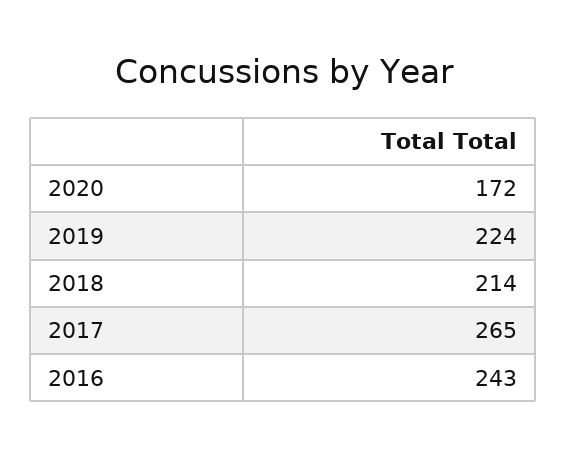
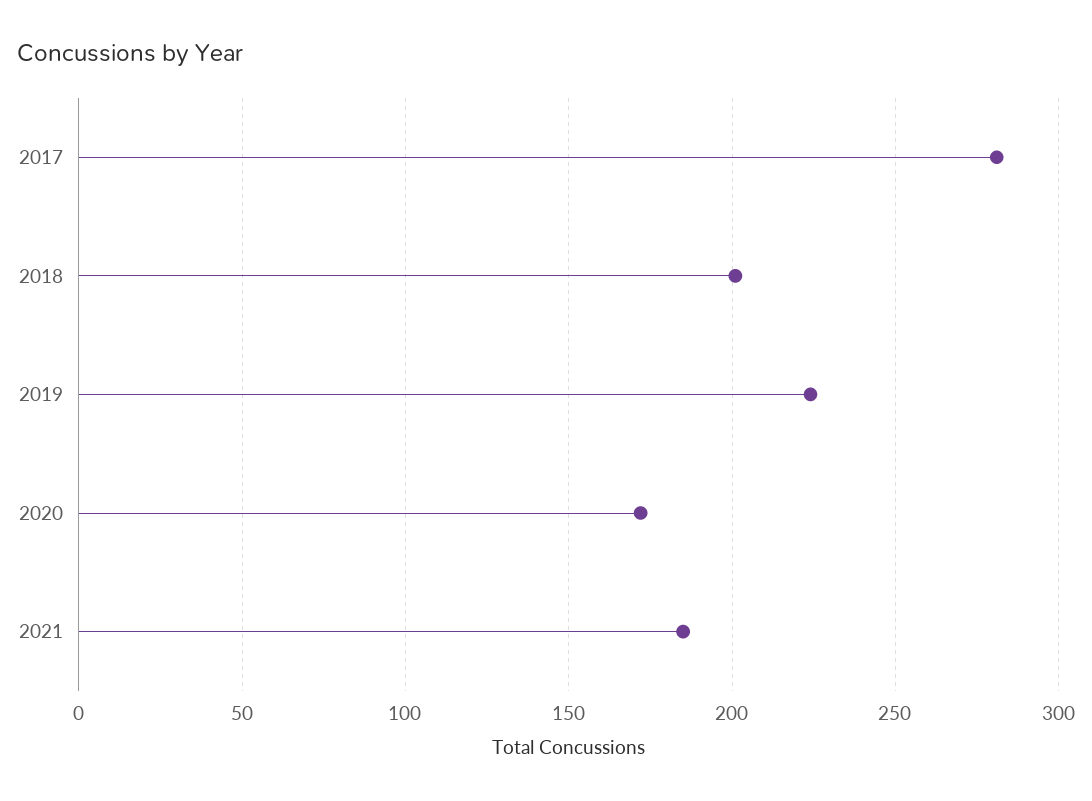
2018: 214 -> 200
2017: 265 -> 280
2016: 243 -> none
2021: none -> 185

